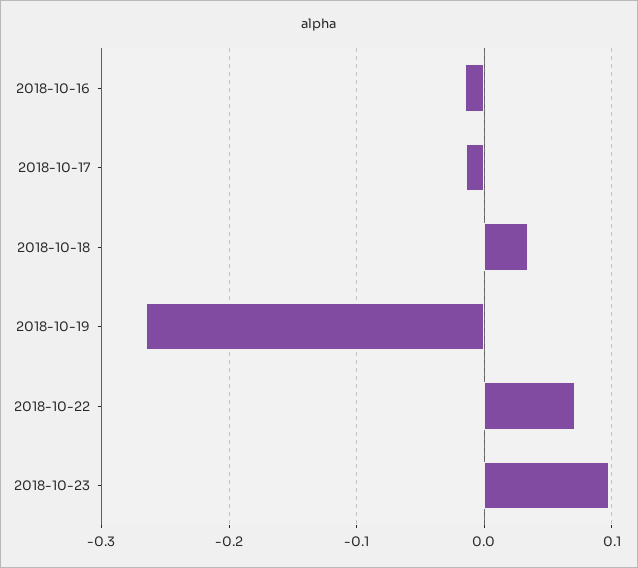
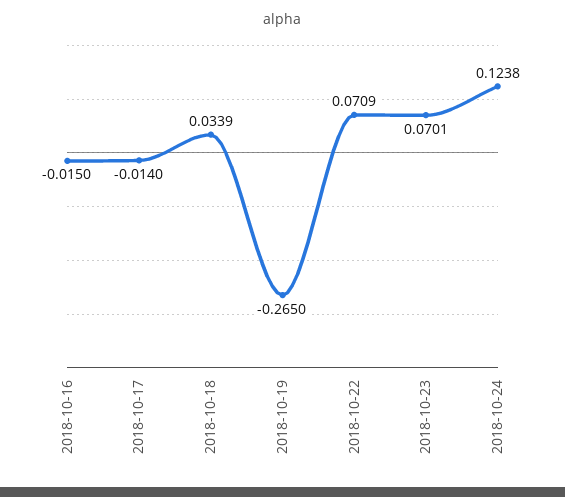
2018-10-23: 0.1 -> 0.0701
2018-10-24: none -> 0.1238

